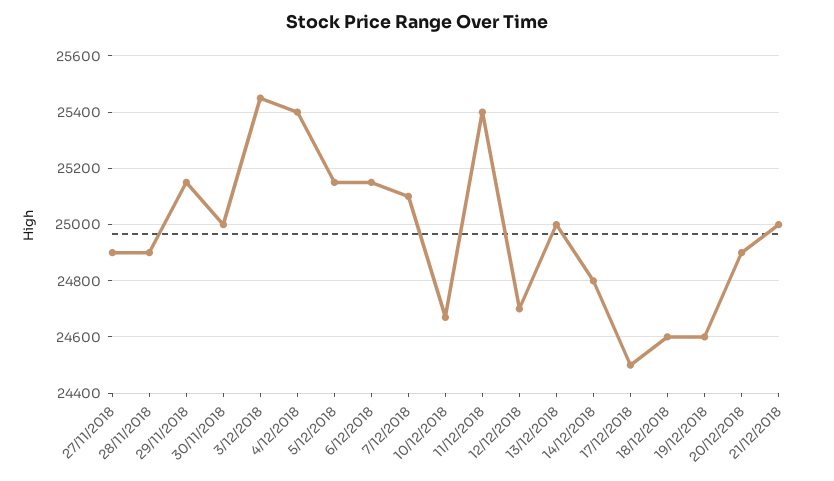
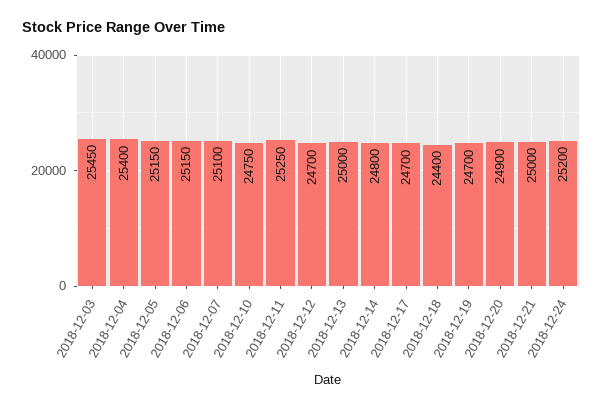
27/11/2018: 24900 -> none
28/11/2018: 24900 -> none
29/11/2018: 25150 -> none
30/11/2018: 25000 -> none
10/12/2018: 24675 -> 24750
11/12/2018: 25400 -> 25250
17/12/2018: 24500 -> 24700
18/12/2018: 24600 -> 24400
19/12/2018: 24600 -> 24700
2018-12-24: none -> 25200

